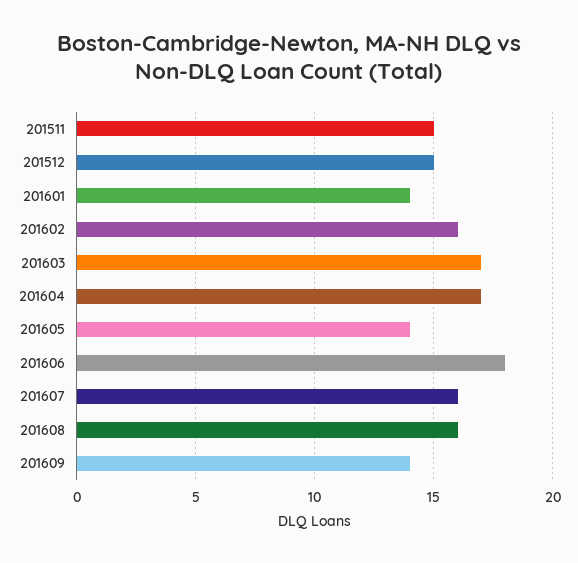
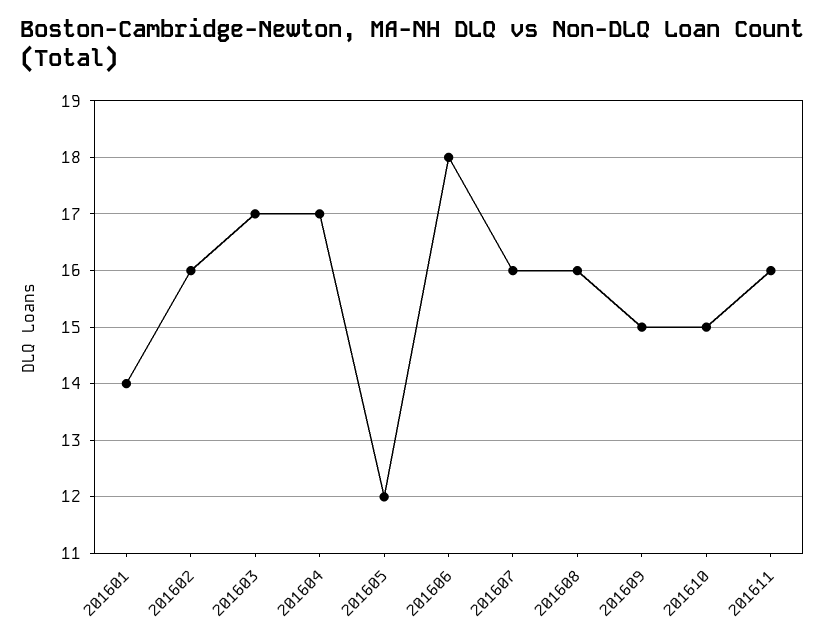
201511: 15 -> none
201512: 15 -> none
201605: 14 -> 12
201609: 14 -> 15
201610: none -> 15
201611: none -> 16

